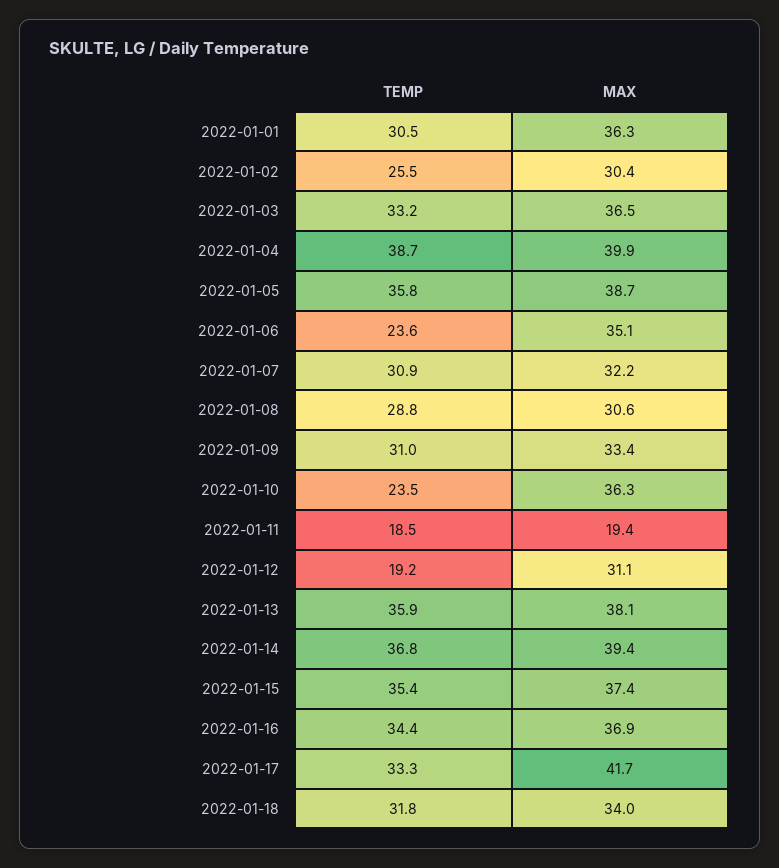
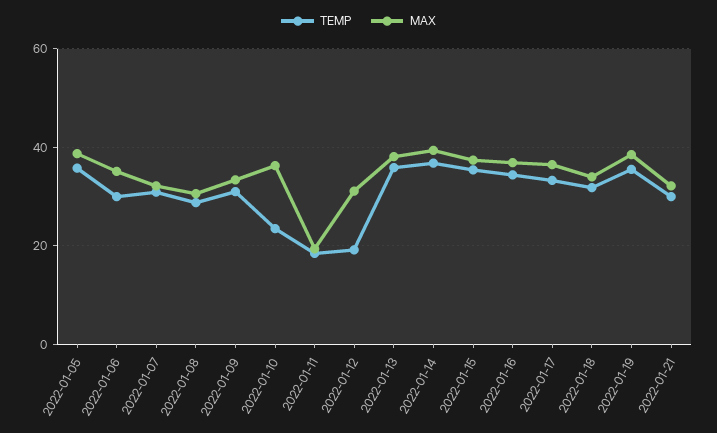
TEMP, 2022-01-01: 30.5 -> none
MAX, 2022-01-01: 36.3 -> none
TEMP, 2022-01-02: 25.5 -> none
MAX, 2022-01-02: 30.4 -> none
TEMP, 2022-01-03: 33.2 -> none
MAX, 2022-01-03: 36.5 -> none
TEMP, 2022-01-04: 38.7 -> none
MAX, 2022-01-04: 39.9 -> none
TEMP, 2022-01-06: 23.6 -> 30
MAX, 2022-01-17: 41.7 -> 36
TEMP, 2022-01-19: none -> 36
MAX, 2022-01-19: none -> 38
TEMP, 2022-01-21: none -> 30
MAX, 2022-01-21: none -> 32

